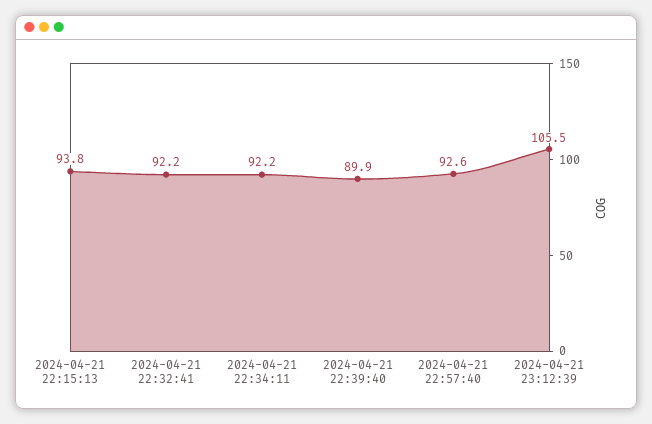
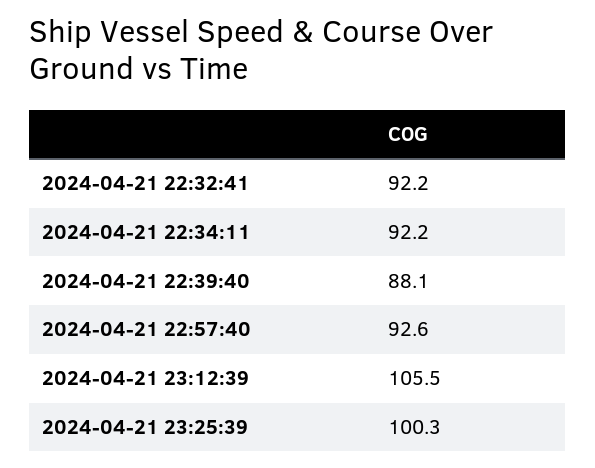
2024-04-21 22:15:13: 93.8 -> none
2024-04-21 22:39:40: 89.9 -> 88.1
2024-04-21 23:25:39: none -> 100.3

